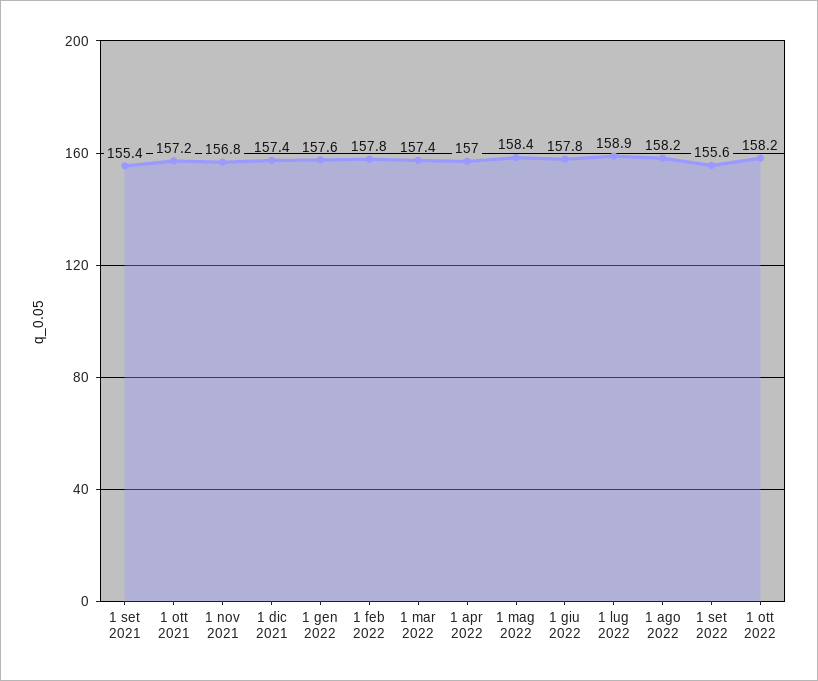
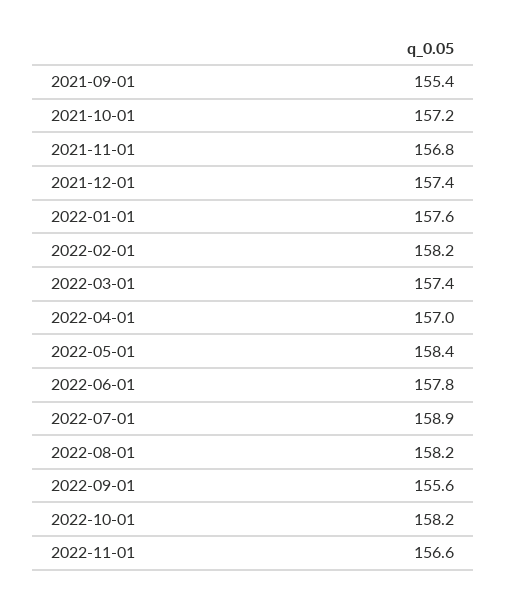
1 feb 2022: 157.8 -> 158.2
2022-11-01: none -> 156.6

